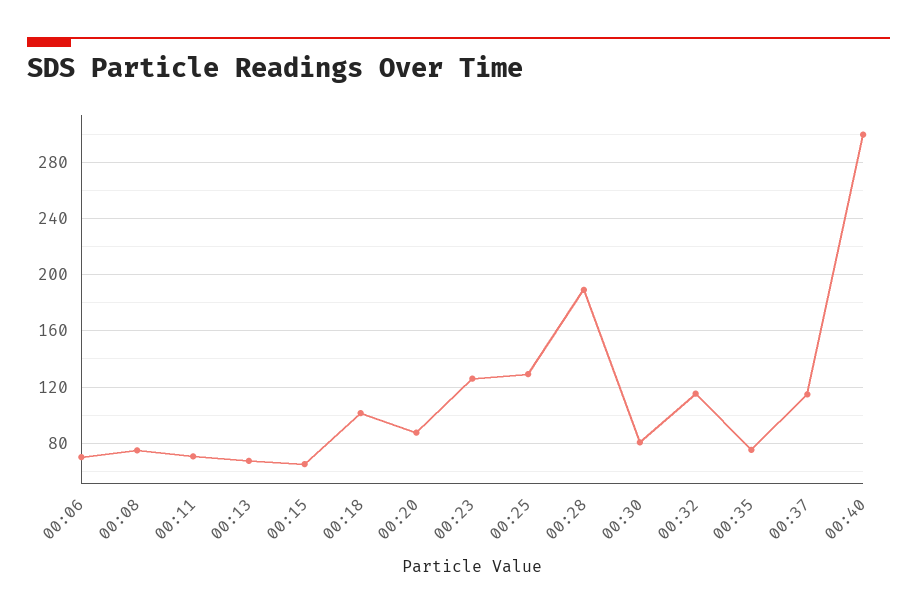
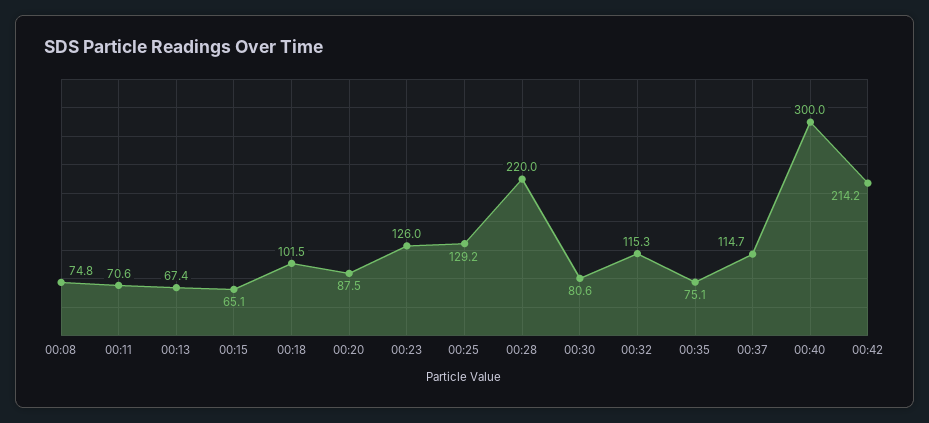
00:06: 70 -> none
00:28: 190 -> 220
00:42: none -> 214.2

